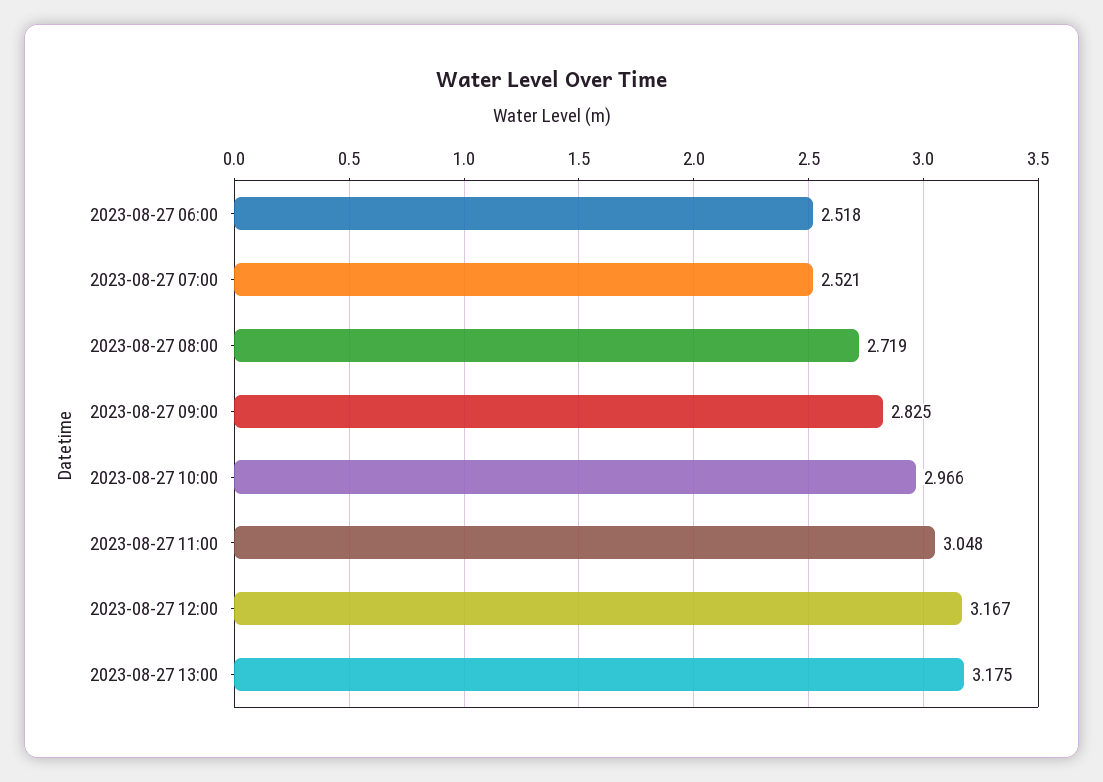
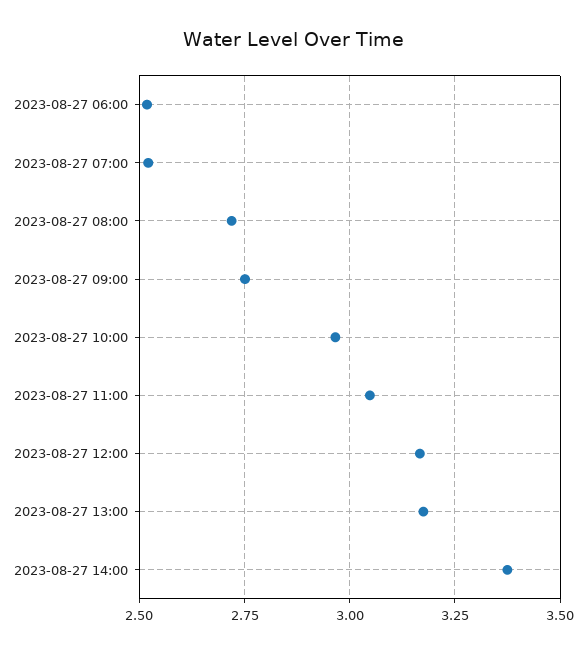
2023-08-27 09:00: 2.825 -> 2.75
2023-08-27 14:00: none -> 3.375

